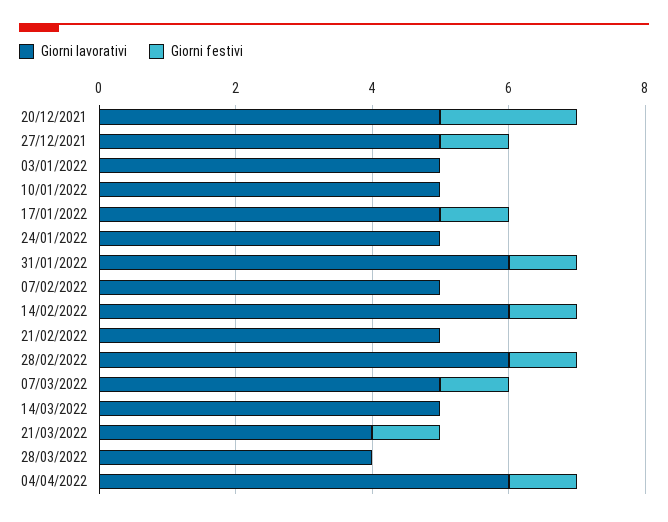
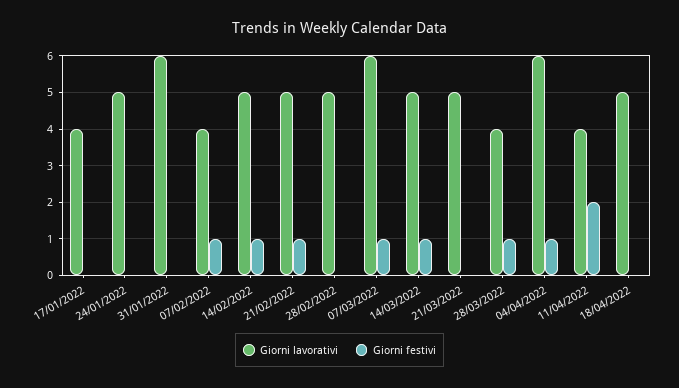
Giorni lavorativi, 20/12/2021: 5 -> none
Giorni festivi, 20/12/2021: 2 -> none
Giorni lavorativi, 27/12/2021: 5 -> none
Giorni festivi, 27/12/2021: 1 -> none
Giorni lavorativi, 03/01/2022: 5 -> none
Giorni festivi, 03/01/2022: 0 -> none
Giorni lavorativi, 10/01/2022: 5 -> none
Giorni festivi, 10/01/2022: 0 -> none
Giorni lavorativi, 17/01/2022: 5 -> 4
Giorni festivi, 17/01/2022: 1 -> 0
Giorni festivi, 31/01/2022: 1 -> 0
Giorni lavorativi, 07/02/2022: 5 -> 4
Giorni festivi, 07/02/2022: 0 -> 1
Giorni lavorativi, 14/02/2022: 6 -> 5
Giorni festivi, 21/02/2022: 0 -> 1
Giorni lavorativi, 28/02/2022: 6 -> 5
Giorni festivi, 28/02/2022: 1 -> 0
Giorni lavorativi, 07/03/2022: 5 -> 6
Giorni festivi, 14/03/2022: 0 -> 1
Giorni lavorativi, 21/03/2022: 4 -> 5
Giorni festivi, 21/03/2022: 1 -> 0
Giorni festivi, 28/03/2022: 0 -> 1
Giorni lavorativi, 11/04/2022: none -> 4
Giorni festivi, 11/04/2022: none -> 2
Giorni lavorativi, 18/04/2022: none -> 5
Giorni festivi, 18/04/2022: none -> 0

